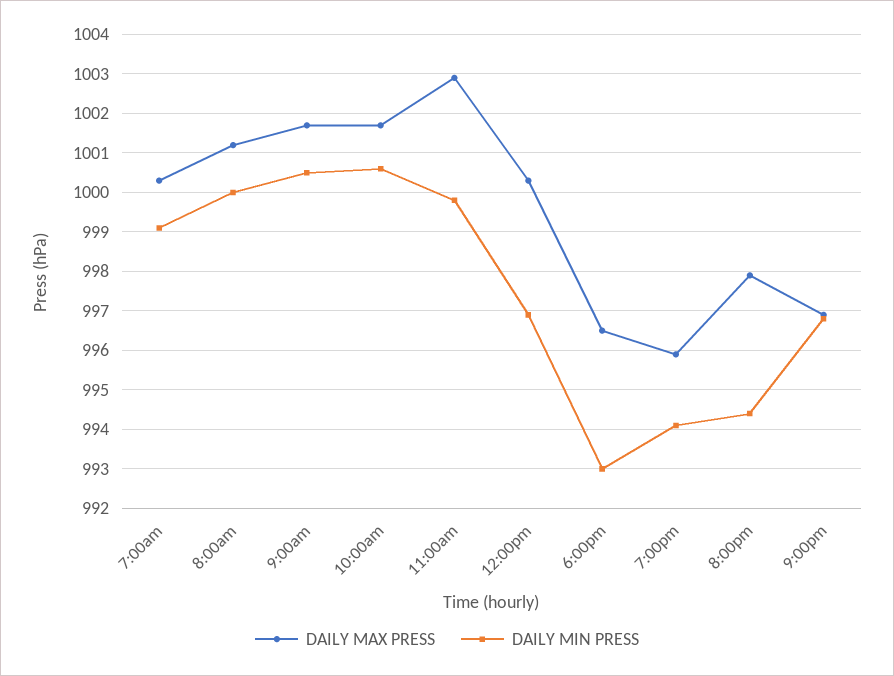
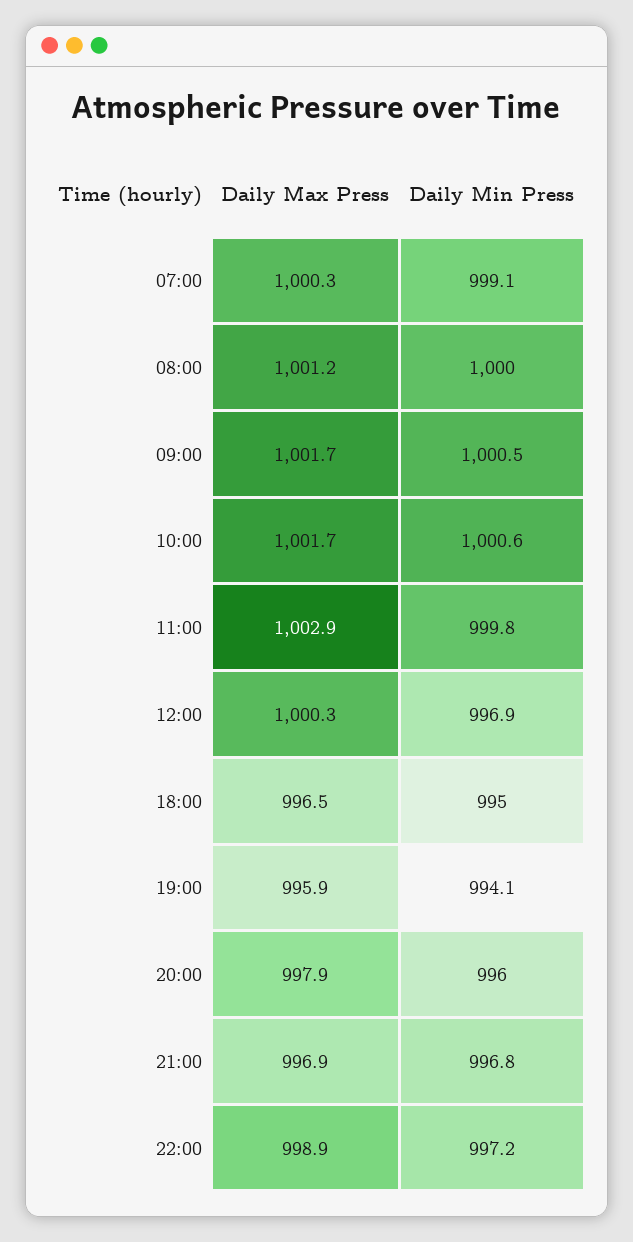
DAILY MIN PRESS, 6:00pm: 993 -> 995
DAILY MIN PRESS, 8:00pm: 994.5 -> 996
DAILY MAX PRESS, 22:00: none -> 998.9
DAILY MIN PRESS, 22:00: none -> 997.2

